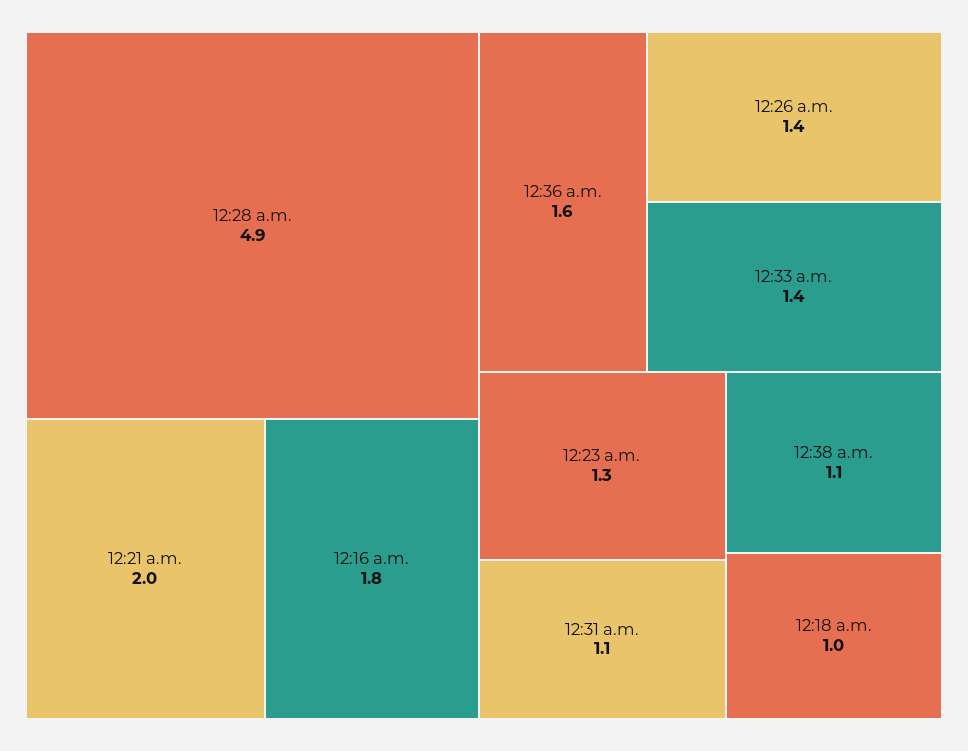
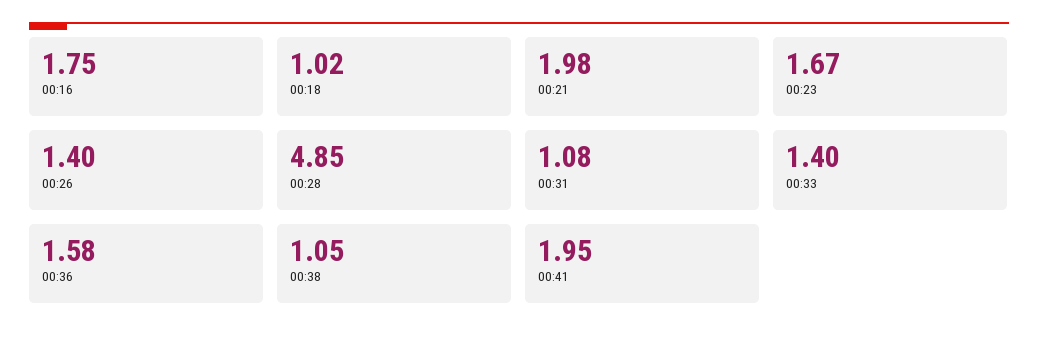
12:23 a.m.: 1.3 -> 1.67
00:41: none -> 1.95

